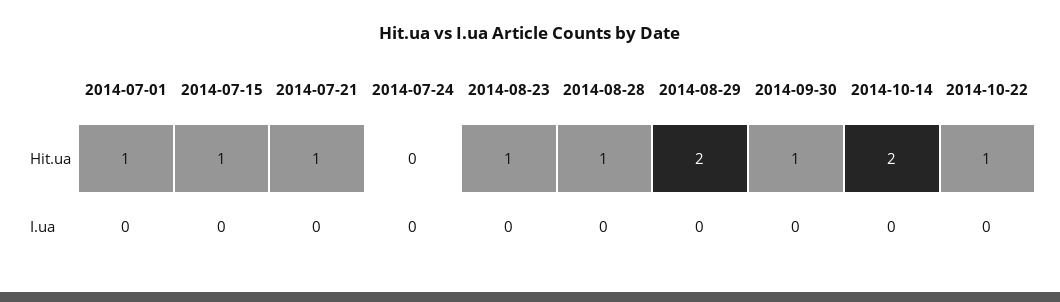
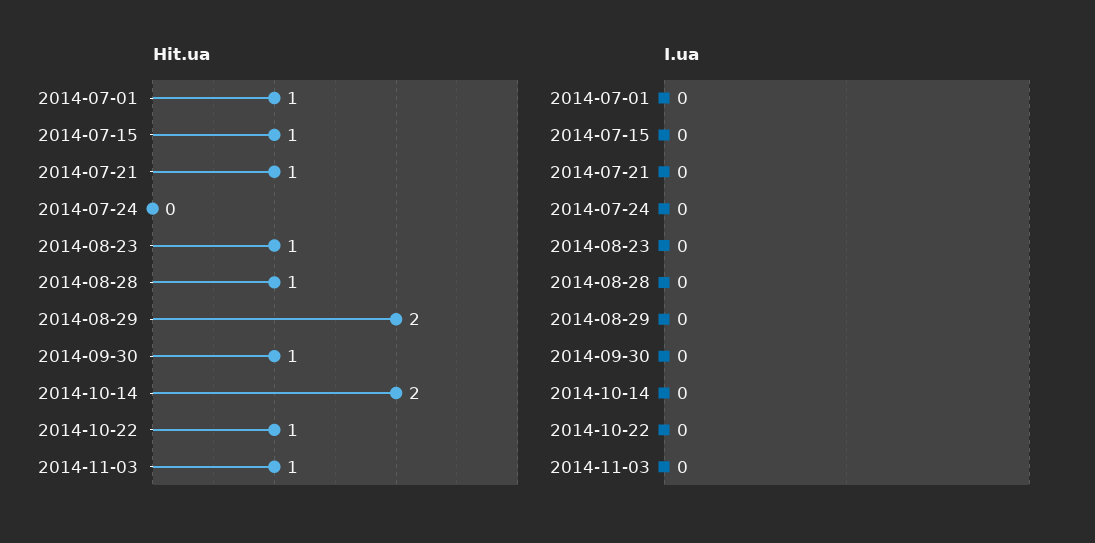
Hit.ua, 2014-11-03: none -> 1
I.ua, 2014-11-03: none -> 0

